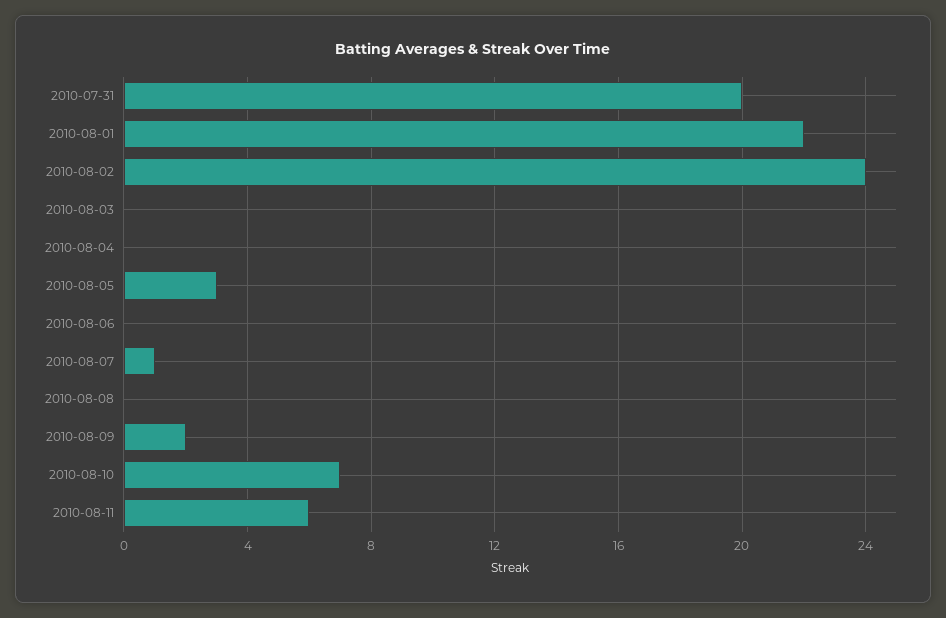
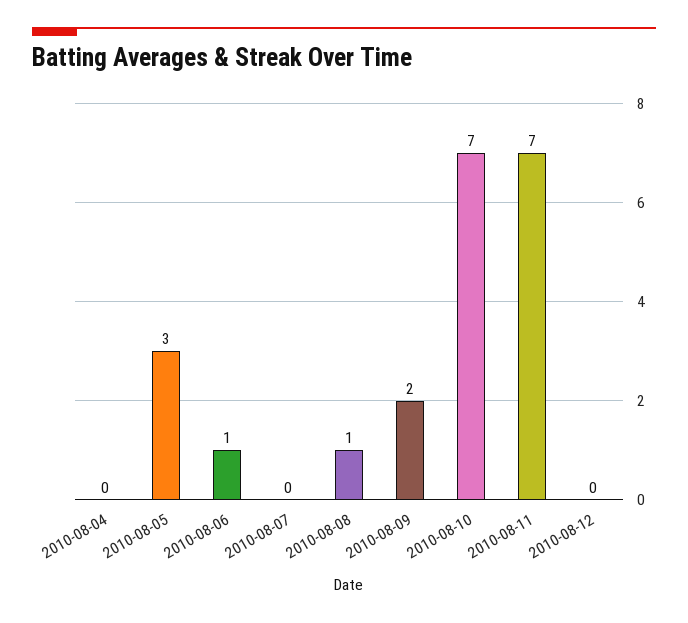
2010-07-31: 20 -> none
2010-08-01: 22 -> none
2010-08-02: 24 -> none
2010-08-03: 0 -> none
2010-08-06: 0 -> 1
2010-08-07: 1 -> 0
2010-08-08: 0 -> 1
2010-08-11: 6 -> 7
2010-08-12: none -> 0

